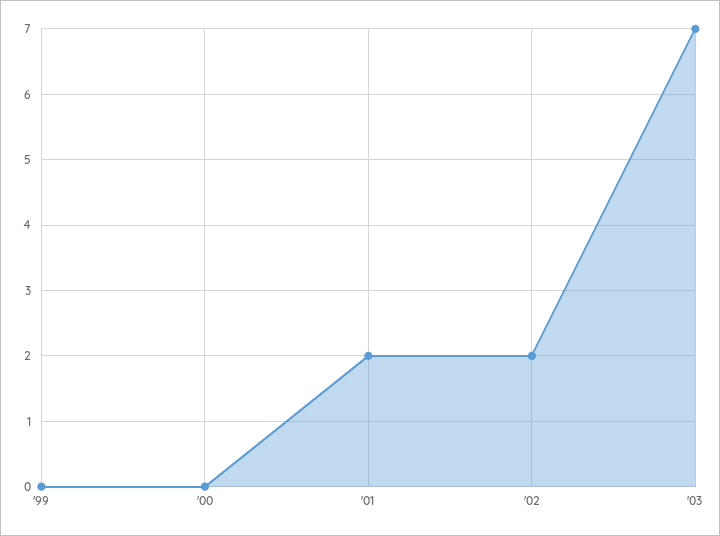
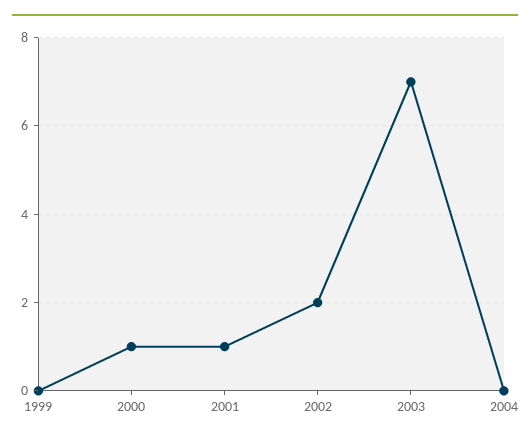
'00: 0 -> 1
'01: 2 -> 1
2004: none -> 0

